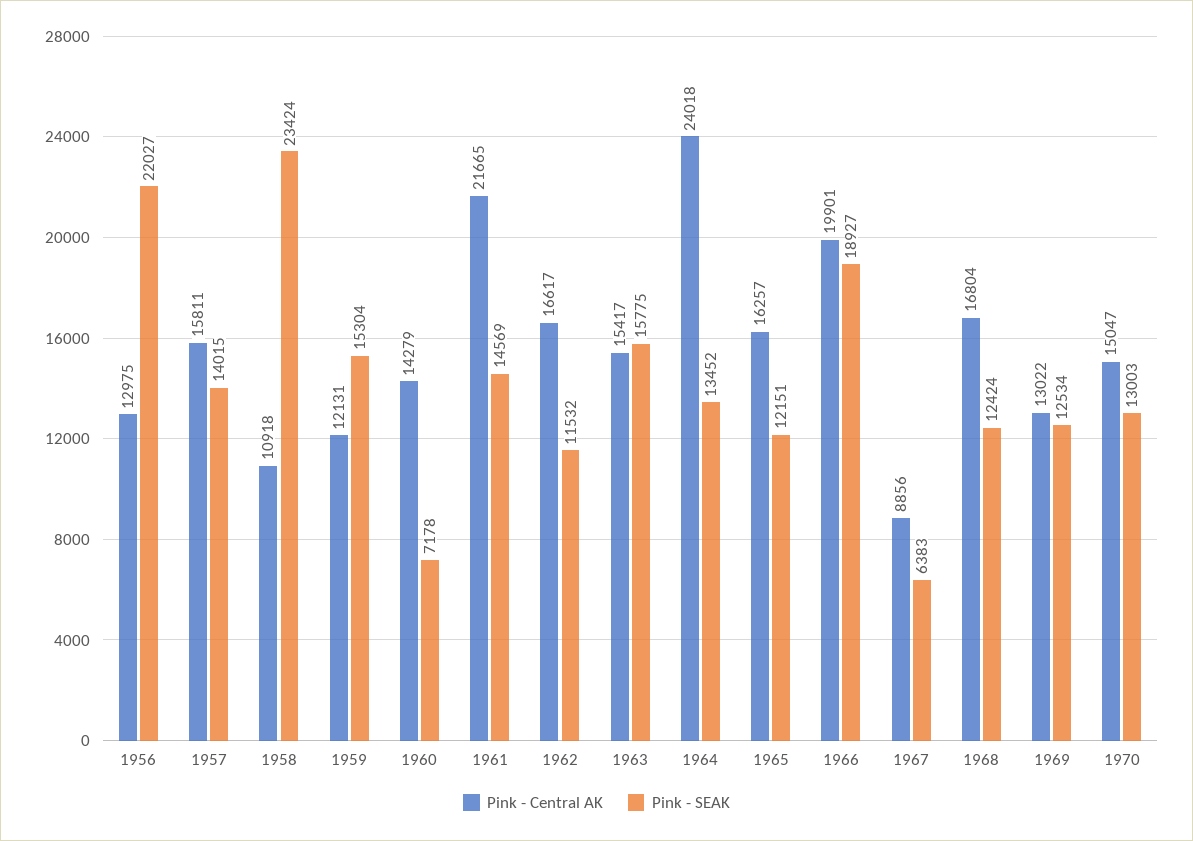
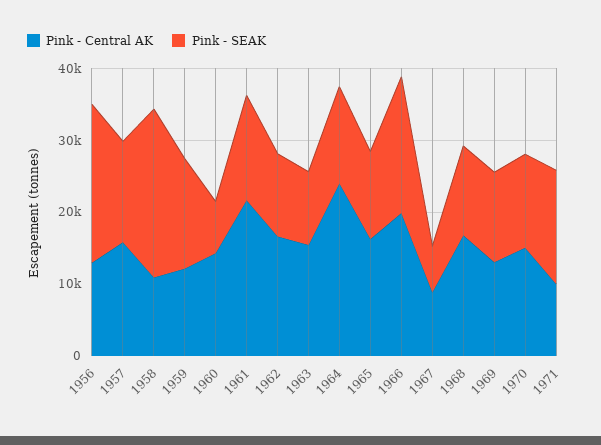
Pink - SEAK, 1963: 15775 -> 10000
Pink - Central AK, 1971: none -> 10000
Pink - SEAK, 1971: none -> 16000

